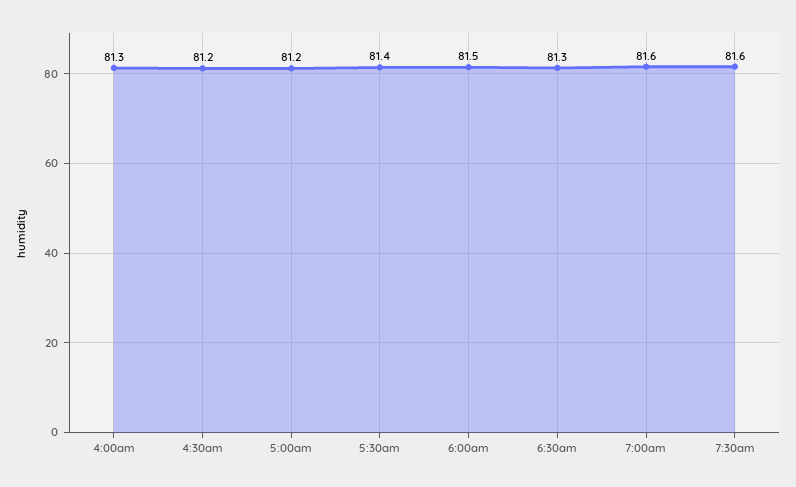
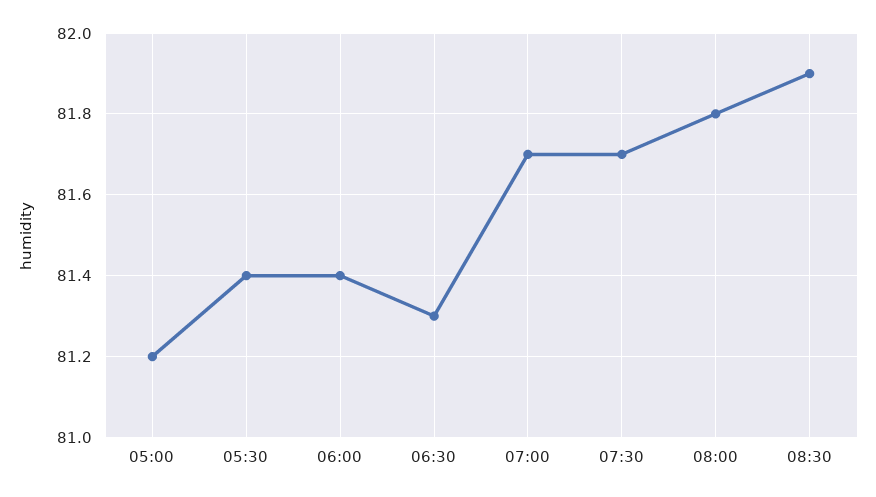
4:00am: 81.3 -> none
4:30am: 81.2 -> none
6:00am: 81.5 -> 81.4
7:00am: 81.6 -> 81.7
7:30am: 81.6 -> 81.7
08:00: none -> 81.8
08:30: none -> 81.9

